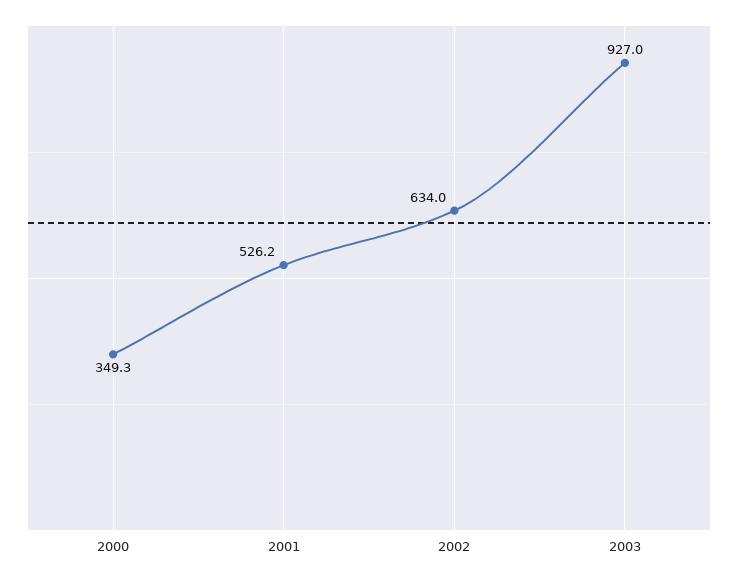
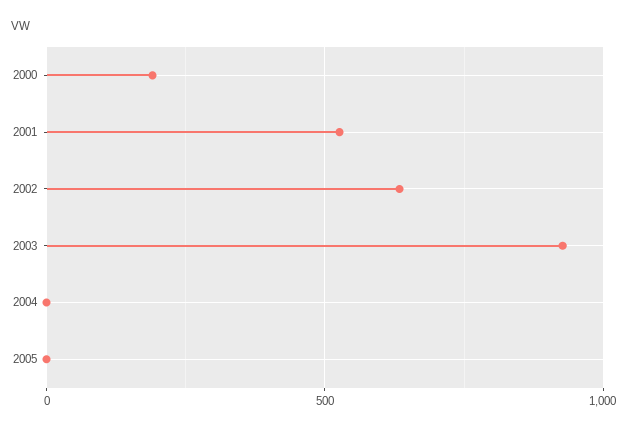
2000: 349.3 -> 200
2004: none -> 0
2005: none -> 0

